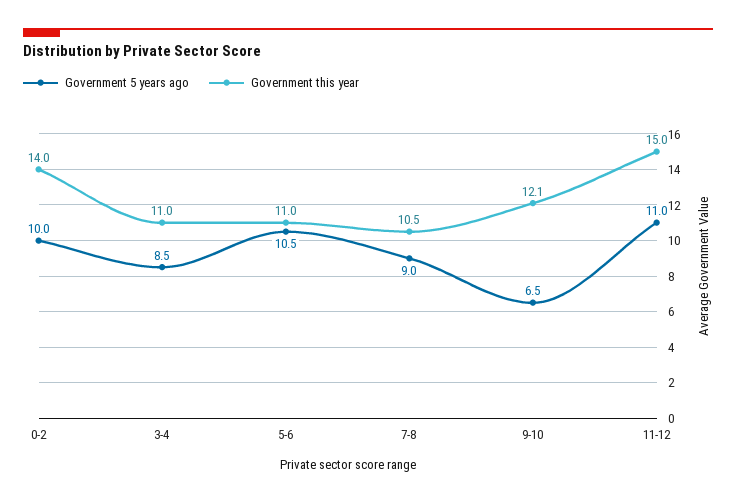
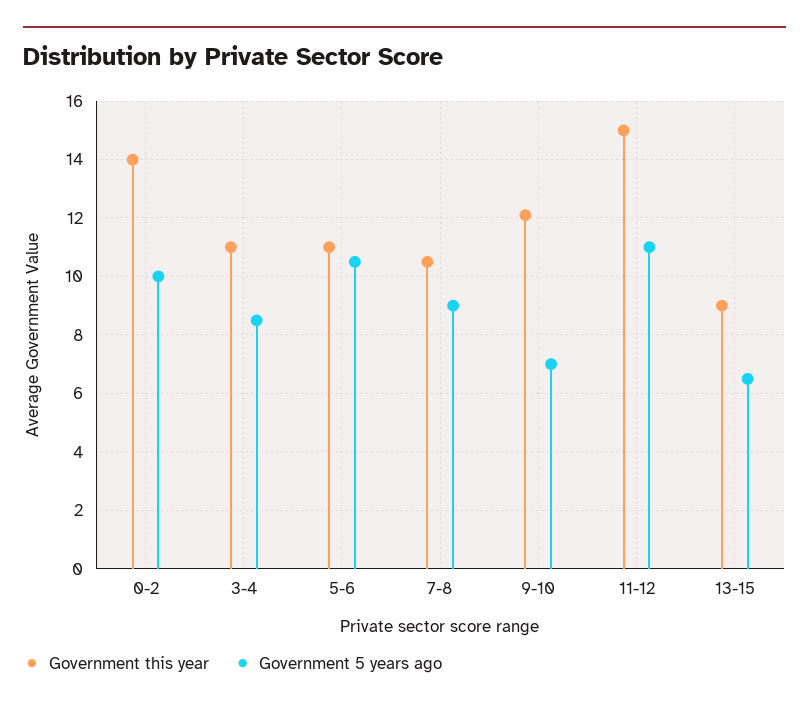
Government 5 years ago, 9-10: 6.5 -> 7
Government this year, 13-15: none -> 9
Government 5 years ago, 13-15: none -> 6.5

